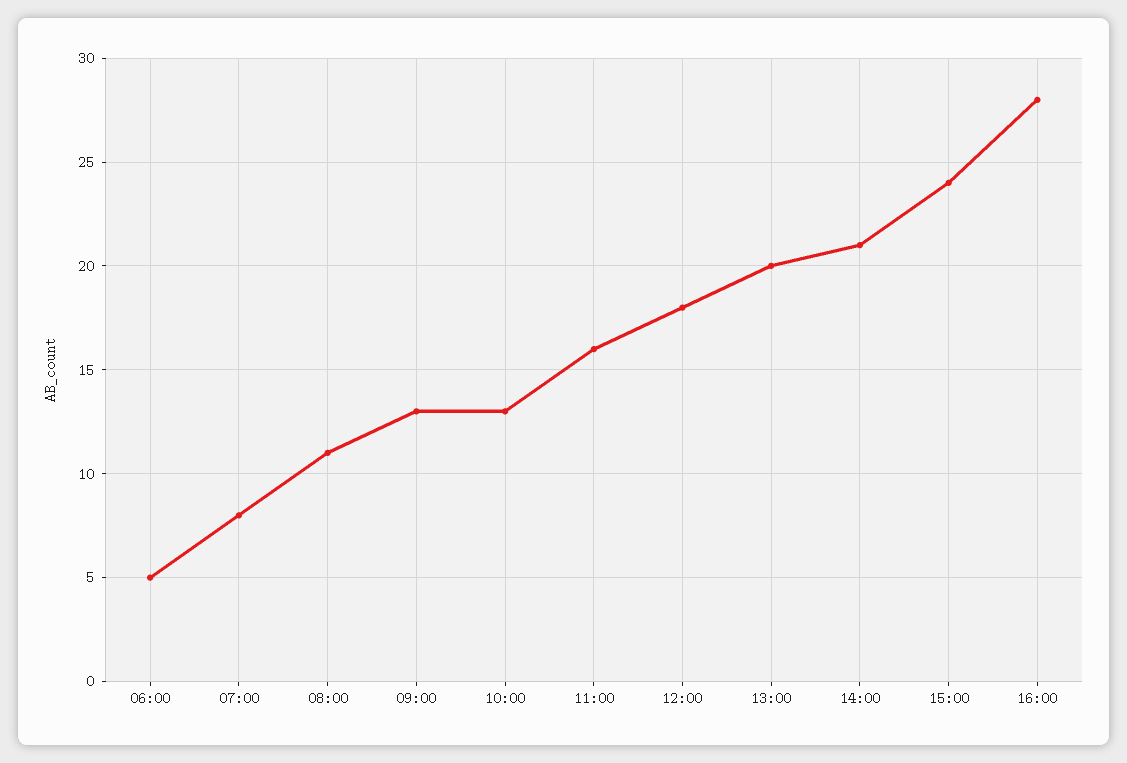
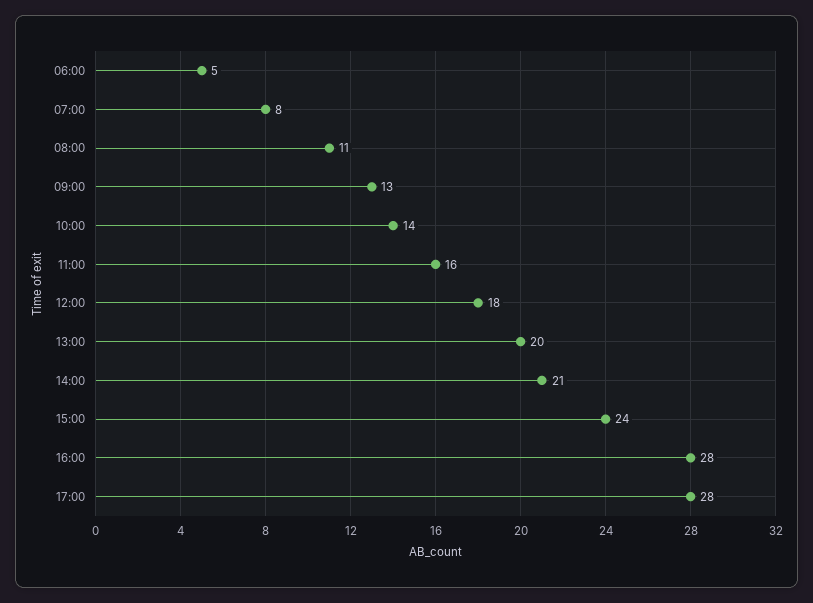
10:00: 13 -> 14
17:00: none -> 28

